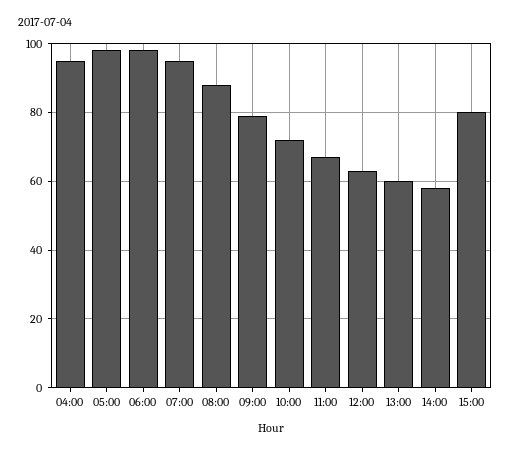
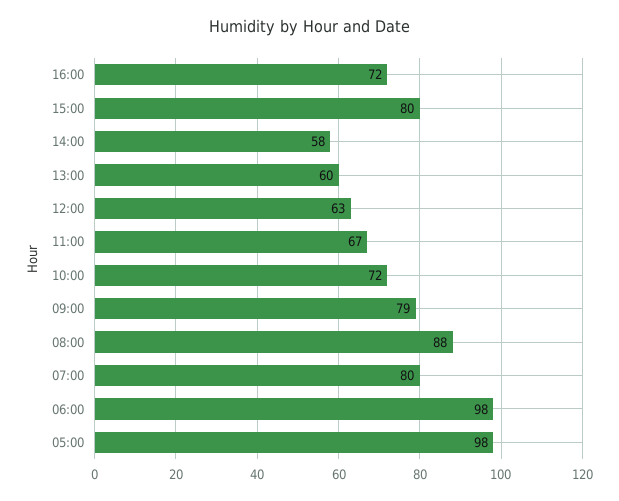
04:00: 95 -> none
07:00: 95 -> 80
16:00: none -> 72

